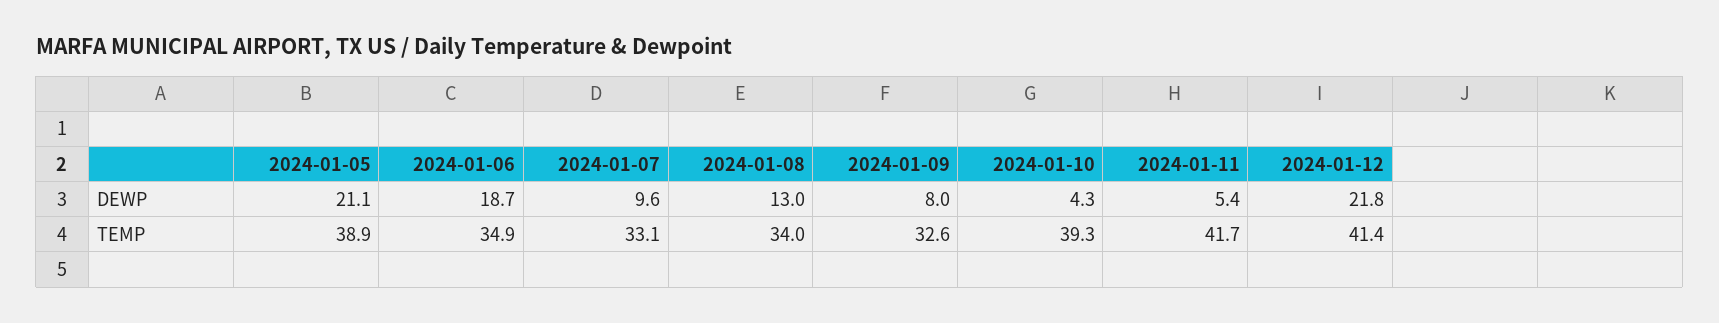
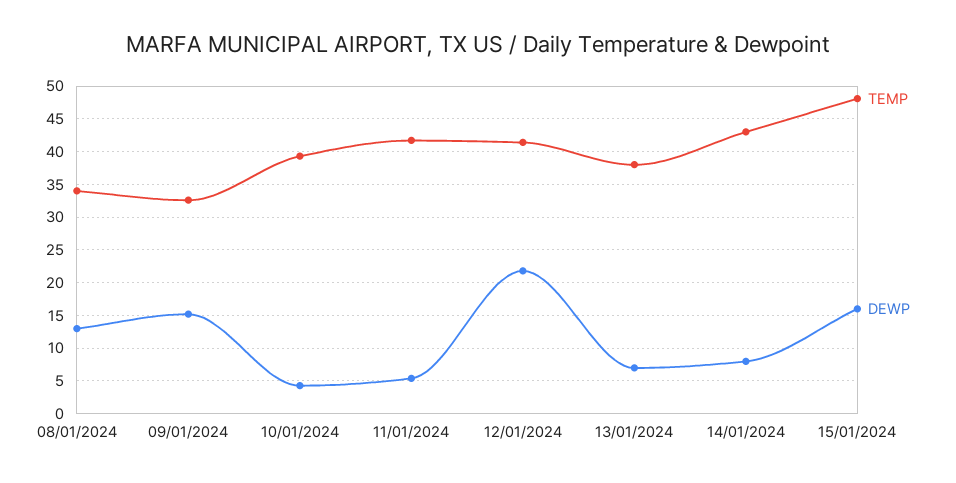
DEWP, 2024-01-05: 21.1 -> none
DEWP, 2024-01-06: 18.7 -> none
DEWP, 2024-01-07: 9.6 -> none
DEWP, 2024-01-09: 8 -> 15
TEMP, 2024-01-05: 38.9 -> none
TEMP, 2024-01-06: 34.9 -> none
TEMP, 2024-01-07: 33.1 -> none
TEMP, 13/01/2024: none -> 38
DEWP, 13/01/2024: none -> 7
TEMP, 14/01/2024: none -> 43
DEWP, 14/01/2024: none -> 8
TEMP, 15/01/2024: none -> 48
DEWP, 15/01/2024: none -> 16

